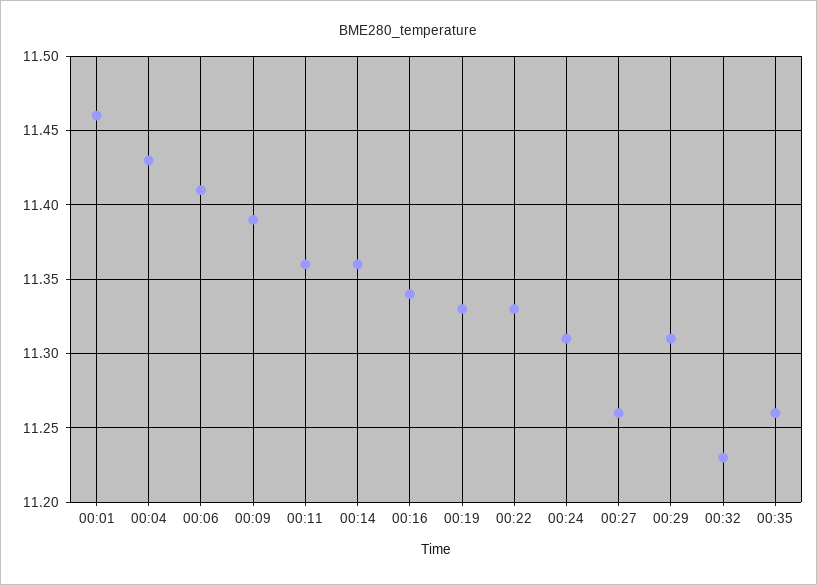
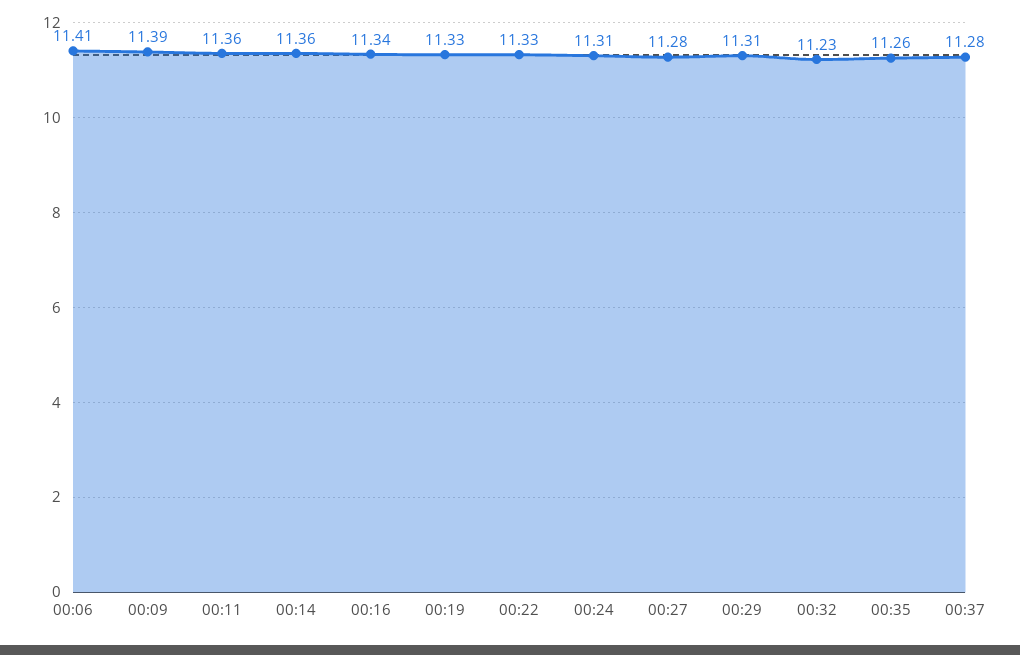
00:01: 11.46 -> none
00:04: 11.43 -> none
00:27: 11.26 -> 11.28
00:37: none -> 11.28

